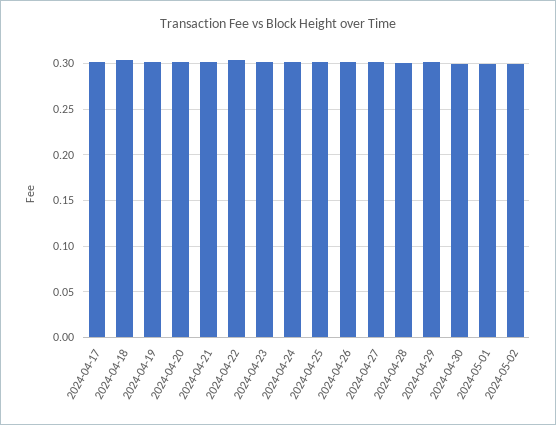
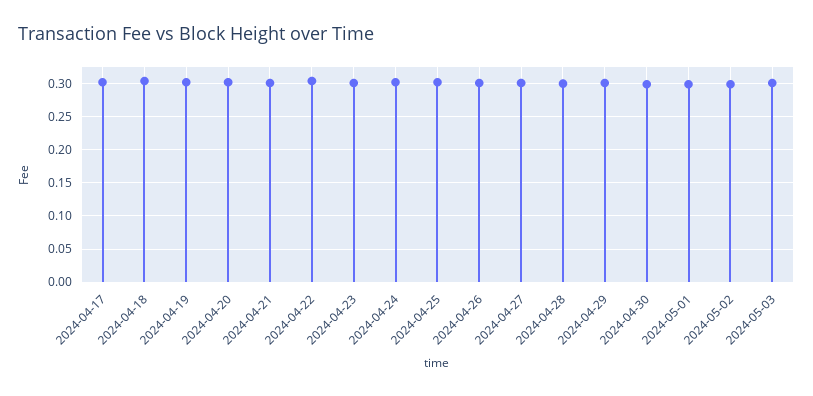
2024-05-03: none -> 0.3

